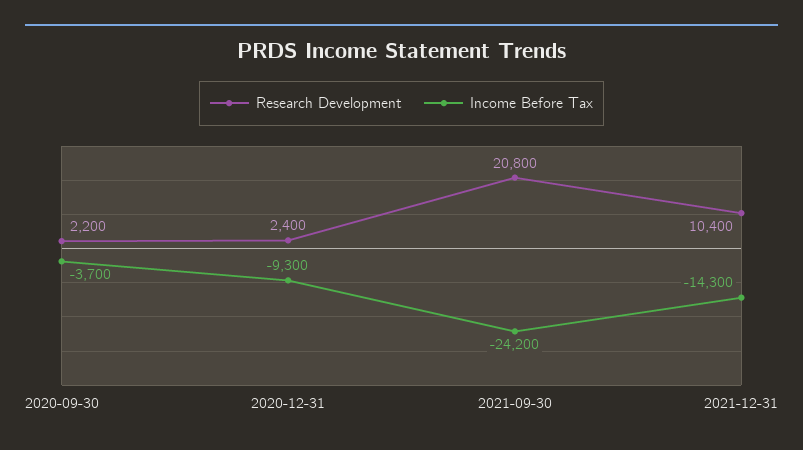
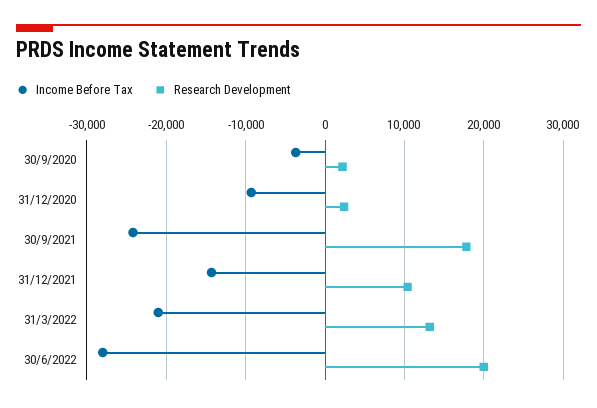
Research Development, 2021-09-30: 20800 -> 18000
Income Before Tax, 31/3/2022: none -> -21000
Research Development, 31/3/2022: none -> 13000
Income Before Tax, 30/6/2022: none -> -28000
Research Development, 30/6/2022: none -> 20000

